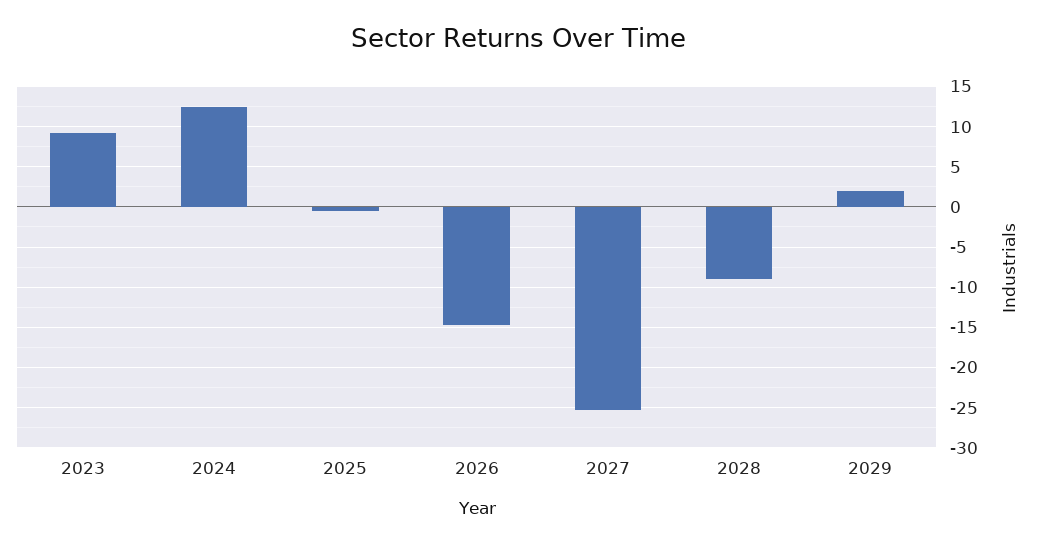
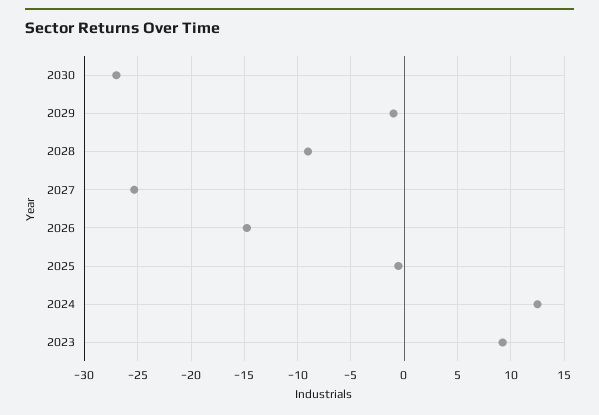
2029: 2 -> -1
2030: none -> -27

